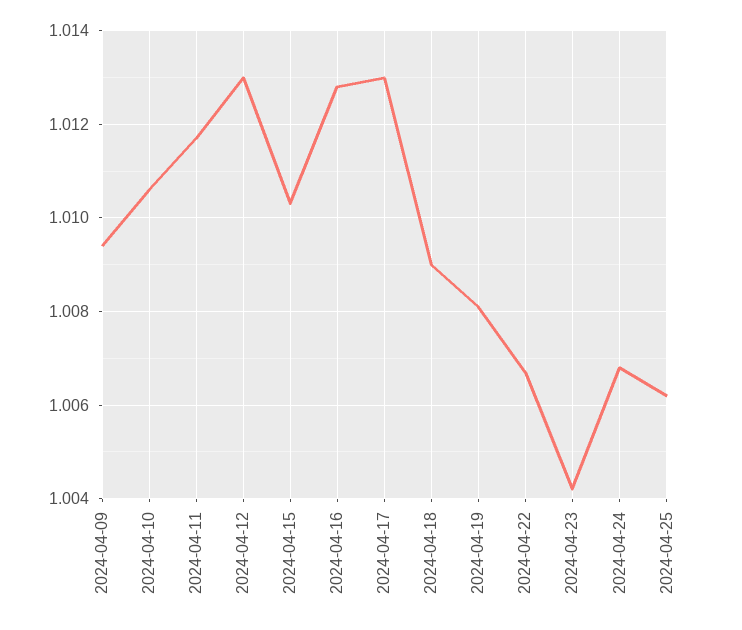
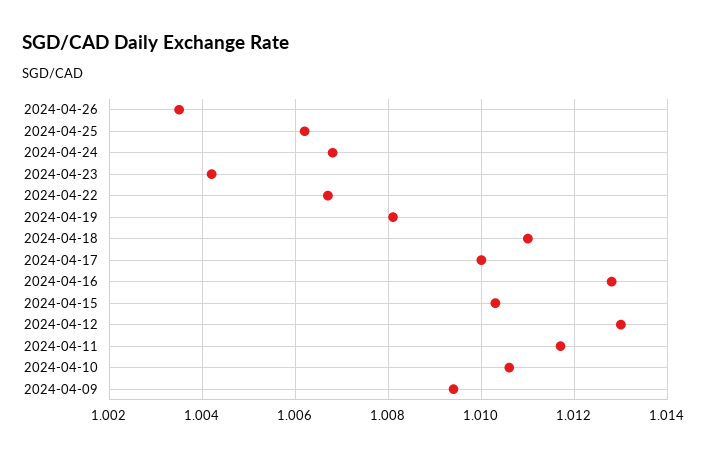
2024-04-17: 1.013 -> 1.01
2024-04-18: 1.009 -> 1.011
2024-04-26: none -> 1.0035

